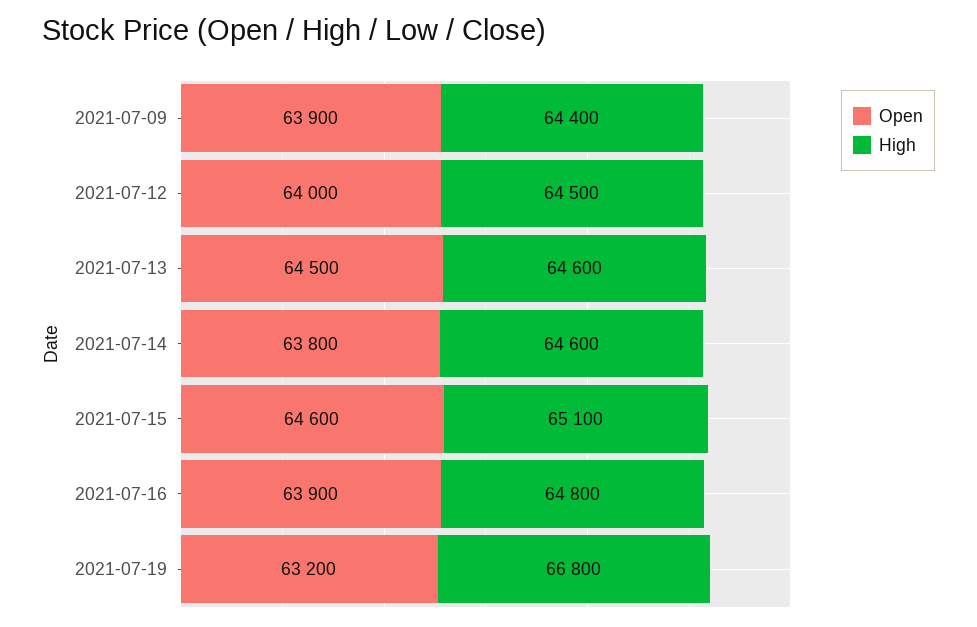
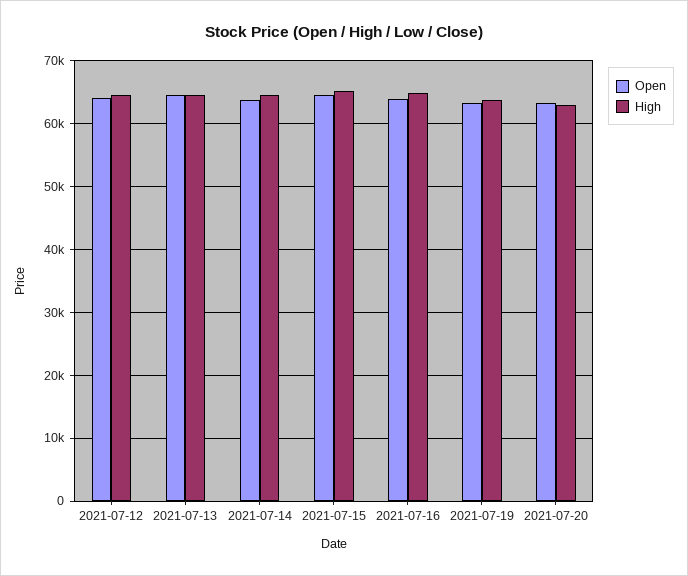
Open, 2021-07-09: 63900 -> none
High, 2021-07-09: 64400 -> none
High, 2021-07-19: 66800 -> 64000
Open, 2021-07-20: none -> 63000
High, 2021-07-20: none -> 63000

